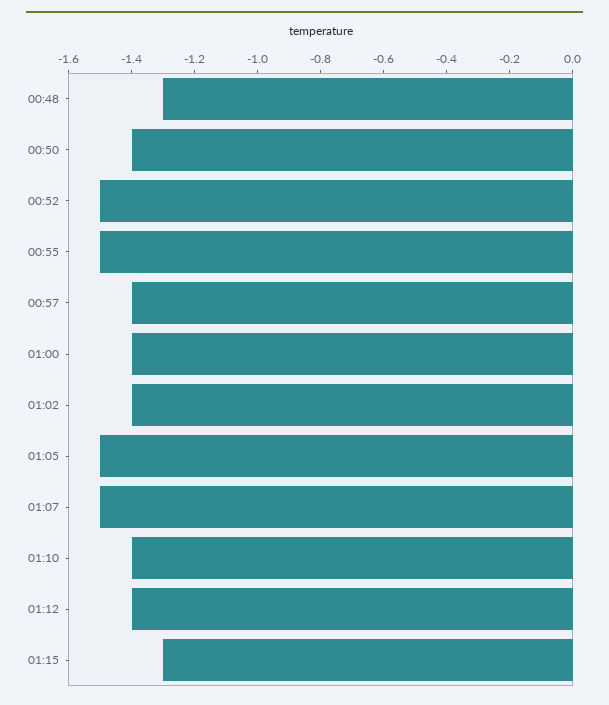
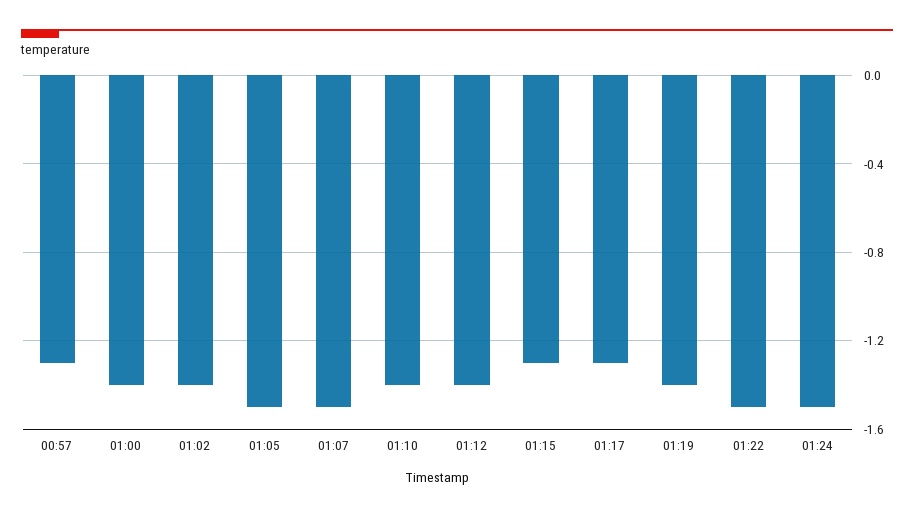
00:48: -1.3 -> none
00:50: -1.4 -> none
00:52: -1.5 -> none
00:55: -1.5 -> none
00:57: -1.4 -> -1.3
01:17: none -> -1.3
01:19: none -> -1.4
01:22: none -> -1.5
01:24: none -> -1.5

